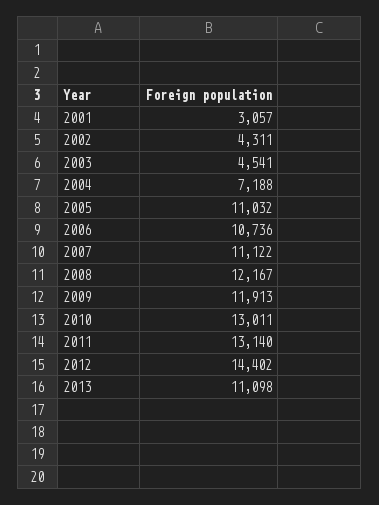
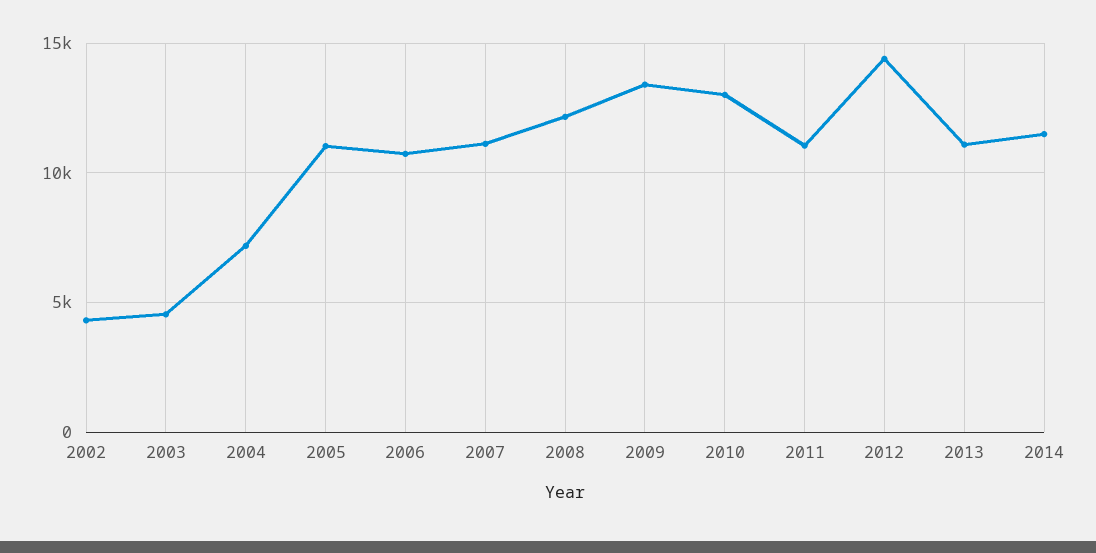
2001: 3057 -> none
2009: 11913 -> 13500
2011: 13140 -> 11000
2014: none -> 11500

